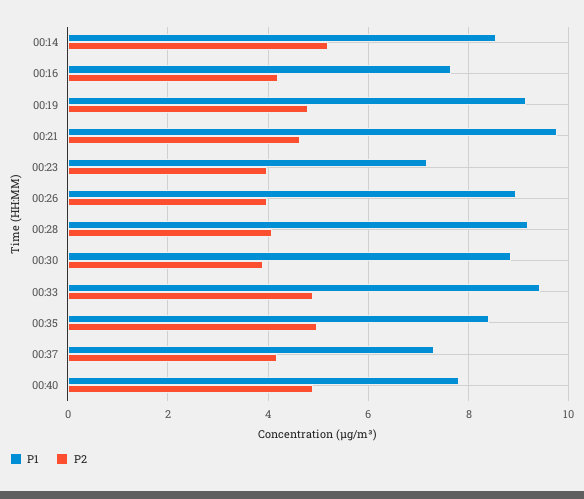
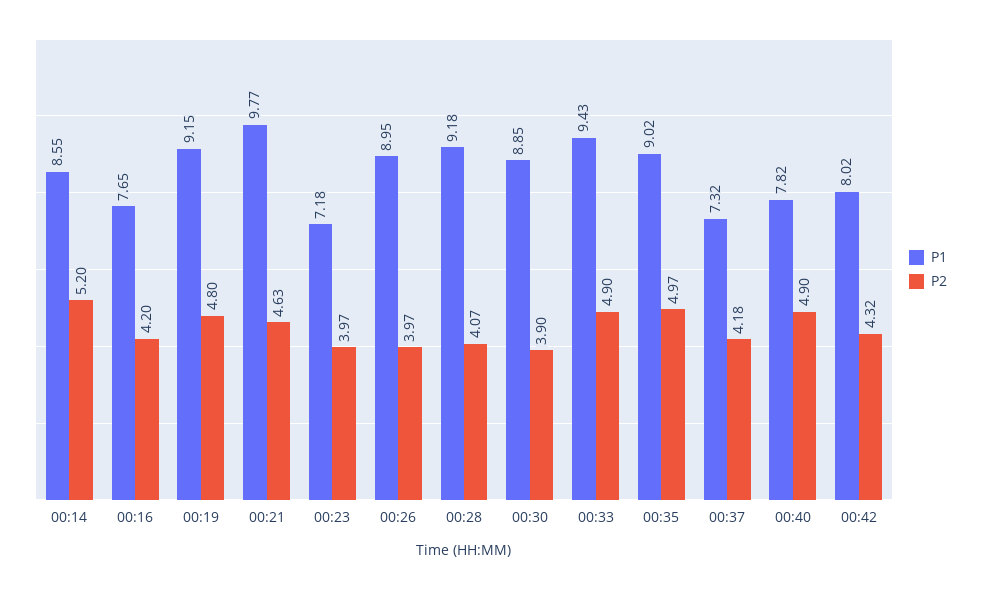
P1, 00:35: 8.4 -> 9.02
P1, 00:42: none -> 8.02
P2, 00:42: none -> 4.32

